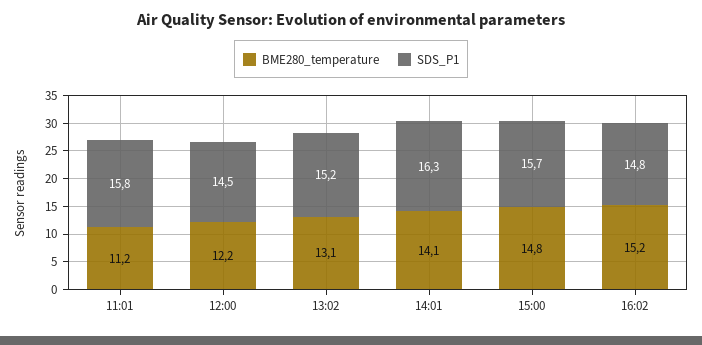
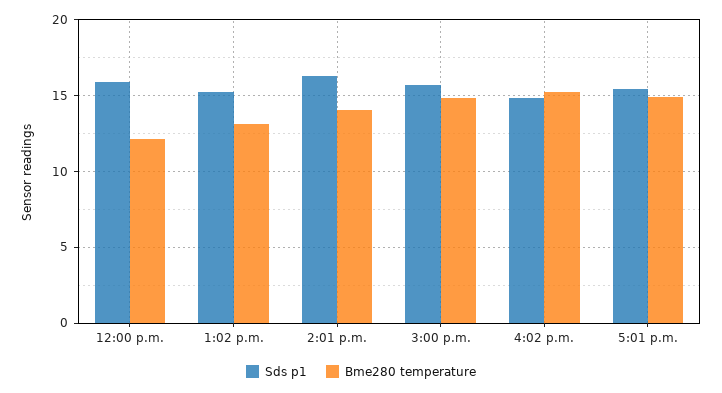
BME280_temperature, 11:01: 11.2 -> none
SDS_P1, 11:01: 15.8 -> none
SDS_P1, 12:00: 14.5 -> 16
SDS_P1, 5:01 p.m.: none -> 15.5
BME280_temperature, 5:01 p.m.: none -> 15

